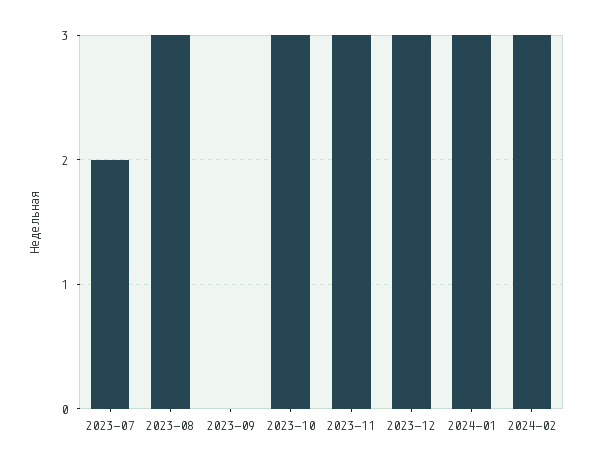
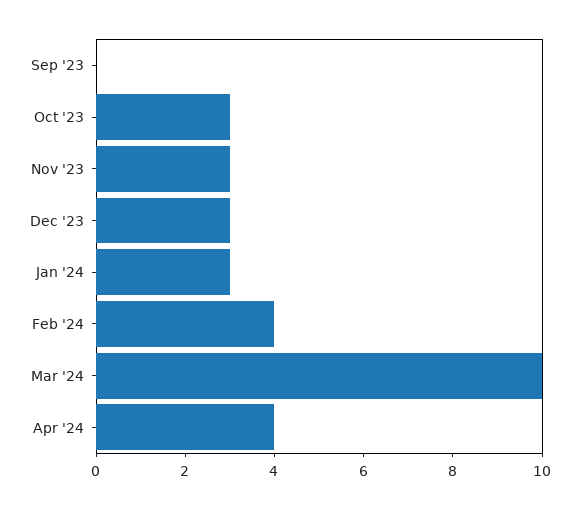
2023-07: 2 -> none
2023-08: 3 -> none
2024-02: 3 -> 4
Mar '24: none -> 10
Apr '24: none -> 4

